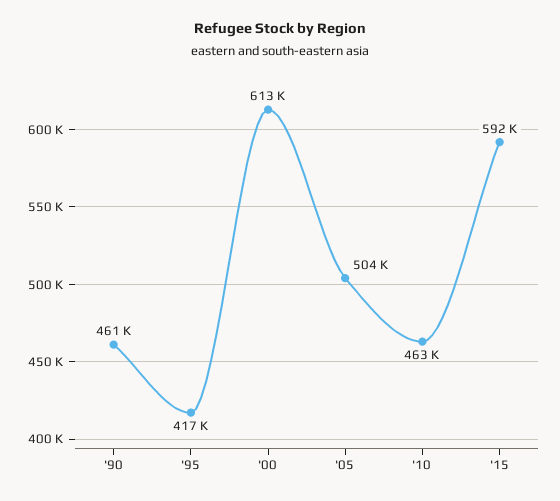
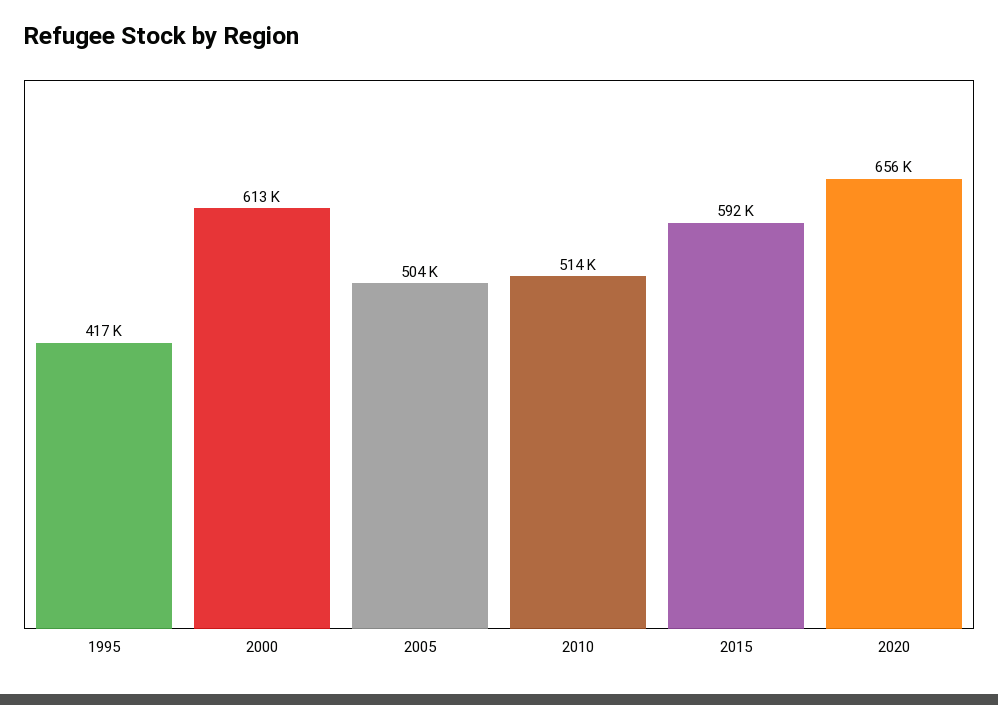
'90: 461000 -> none
'10: 463000 -> 514000
2020: none -> 656000

